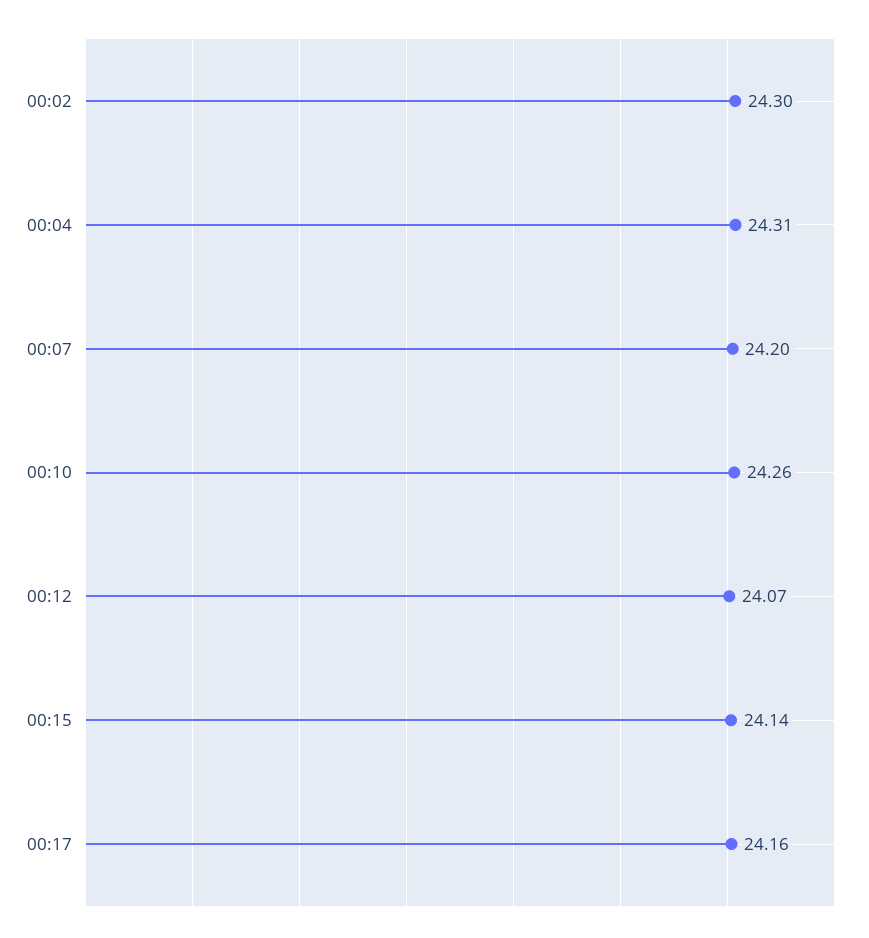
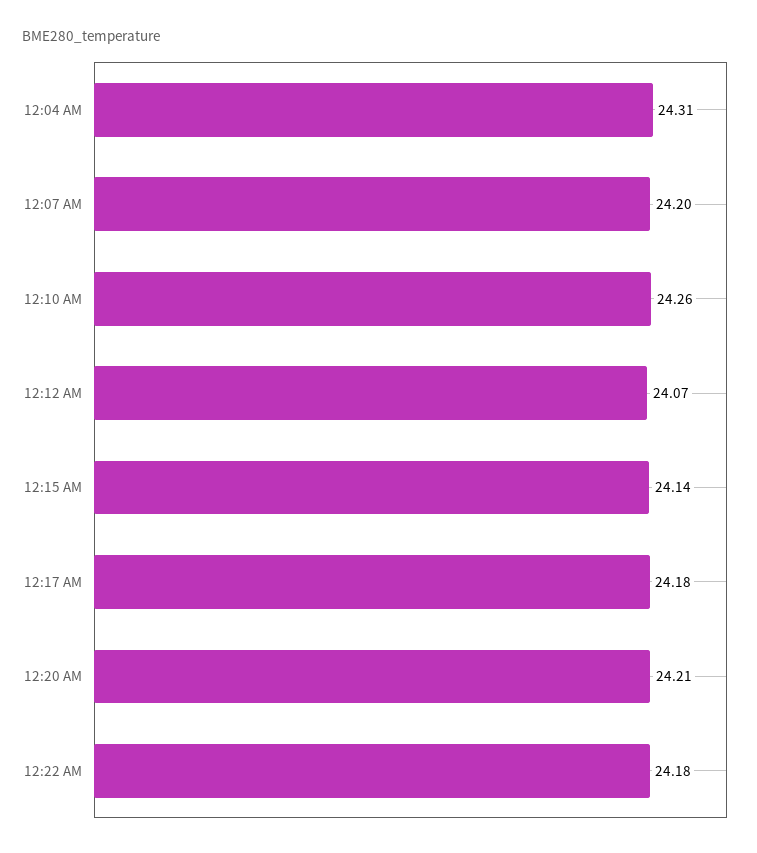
00:02: 24.3 -> none
00:17: 24.16 -> 24.18
12:20 AM: none -> 24.21
12:22 AM: none -> 24.18

